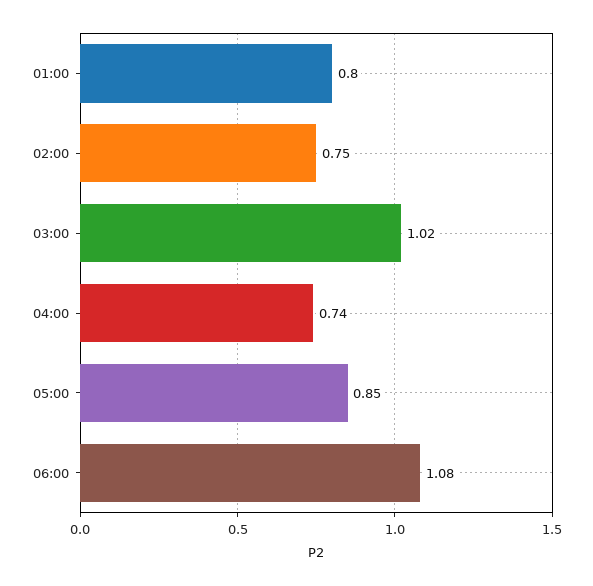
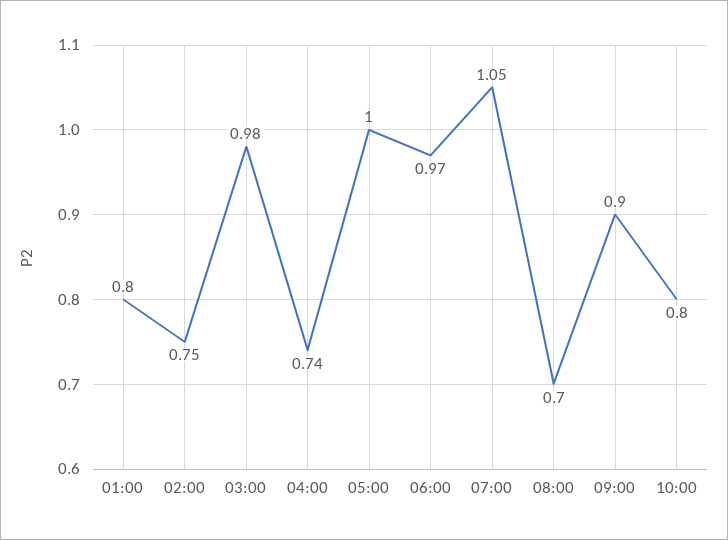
03:00: 1.02 -> 0.98
05:00: 0.85 -> 1
06:00: 1.08 -> 0.97
07:00: none -> 1.05
08:00: none -> 0.7
09:00: none -> 0.9
10:00: none -> 0.8

